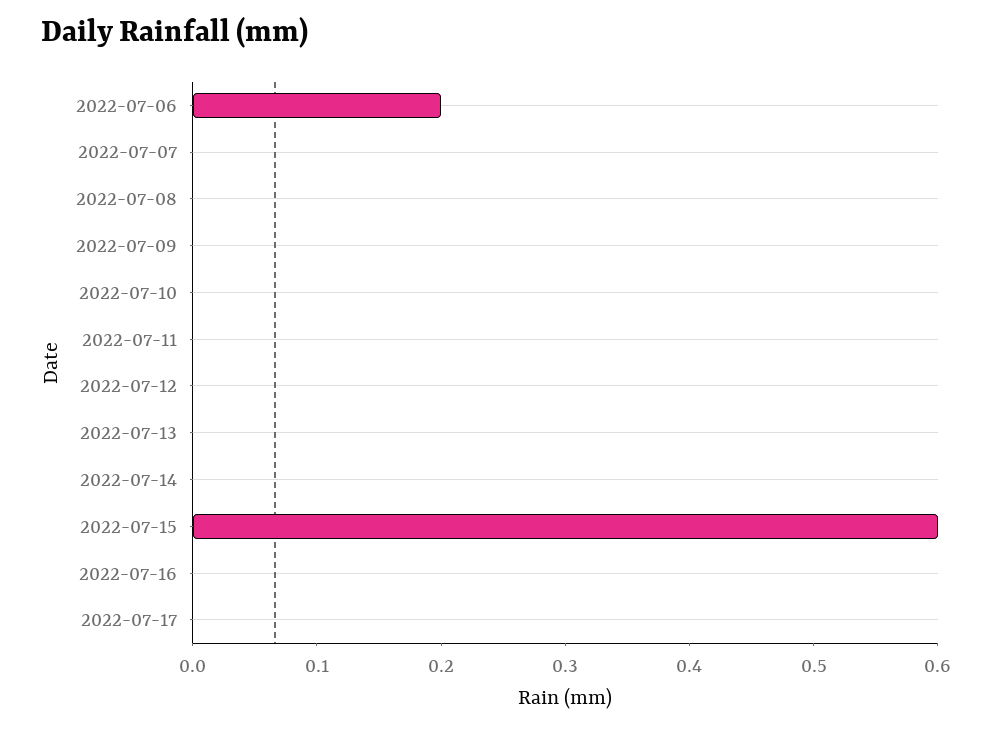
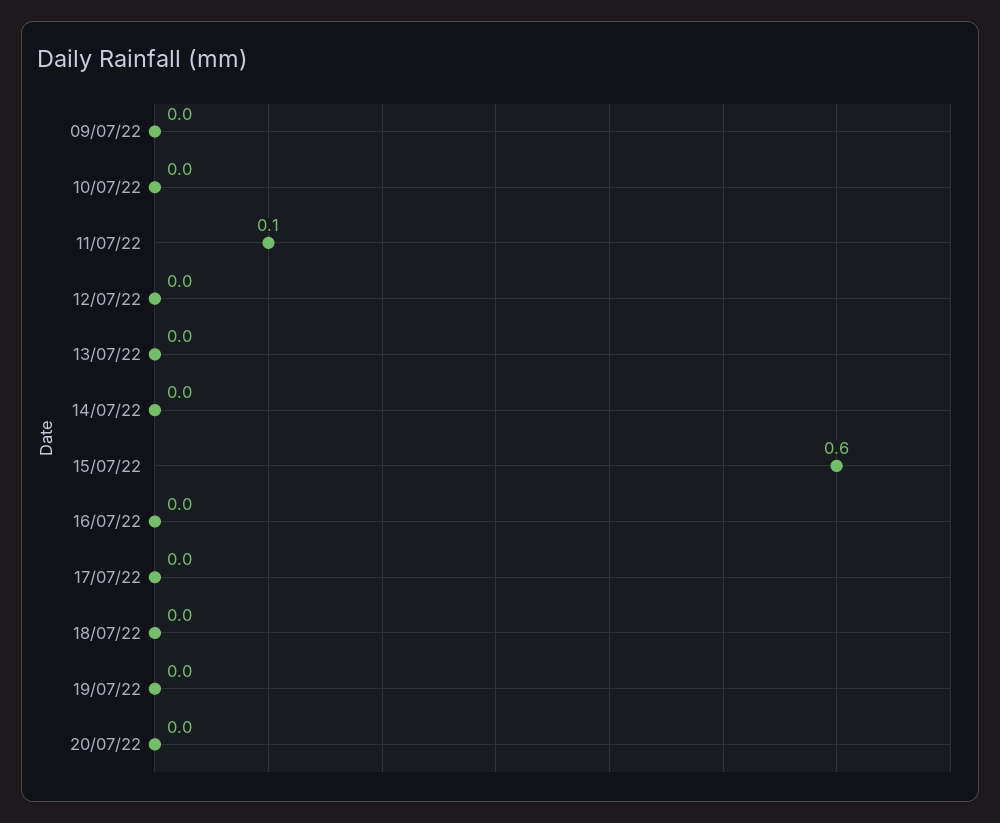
2022-07-06: 0.2 -> none
2022-07-07: 0 -> none
2022-07-08: 0 -> none
2022-07-11: 0 -> 0.1
18/07/22: none -> 0
19/07/22: none -> 0
20/07/22: none -> 0

